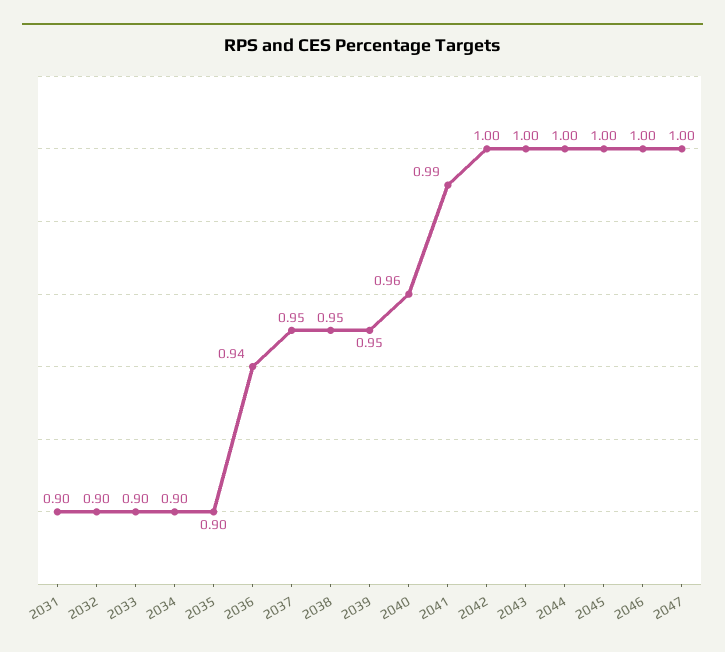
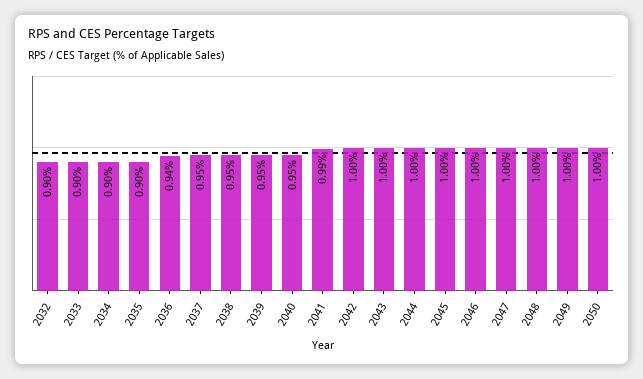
2031: 0.9 -> none
2040: 0.96 -> 0.95
2048: none -> 1
2049: none -> 1
2050: none -> 1

